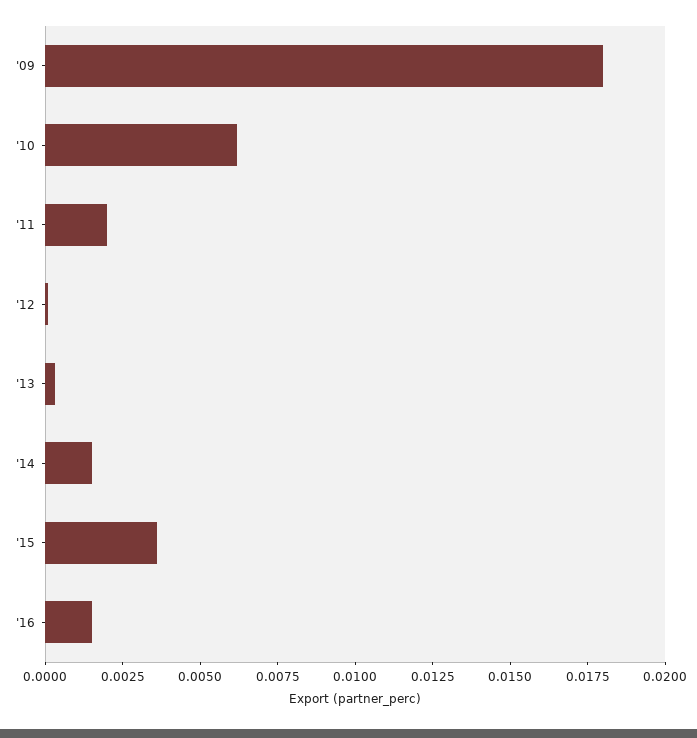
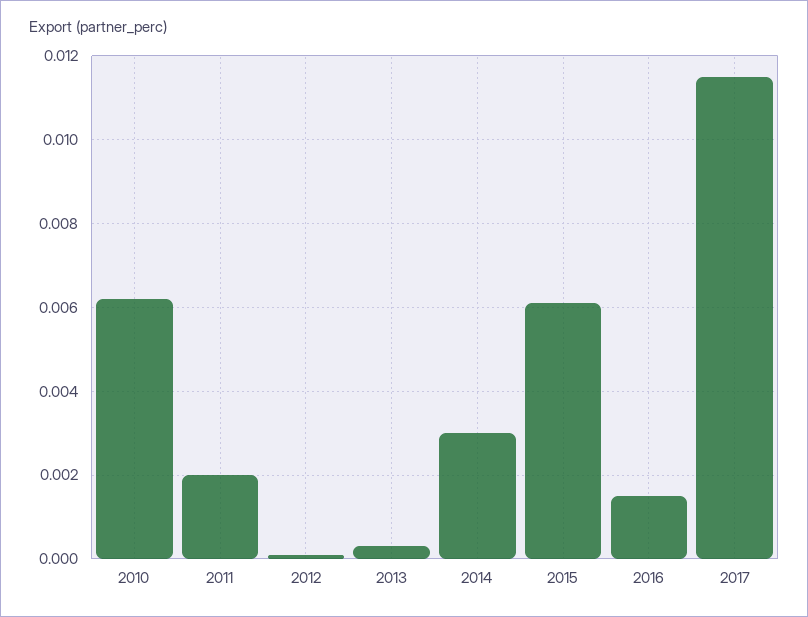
'09: 0.018 -> none
'14: 0.0015 -> 0.003
'15: 0.0035 -> 0.006
2017: none -> 0.0115

